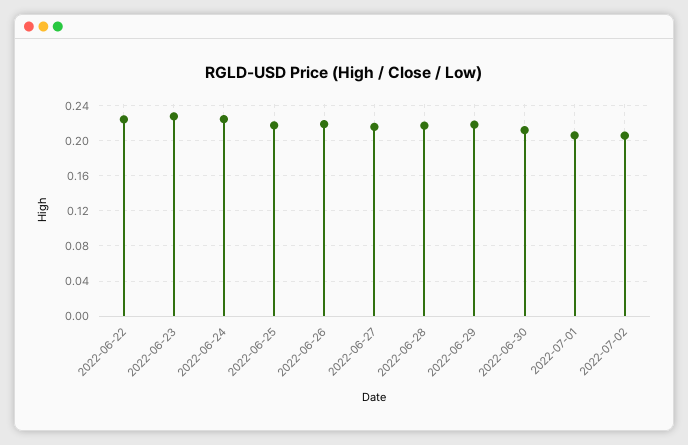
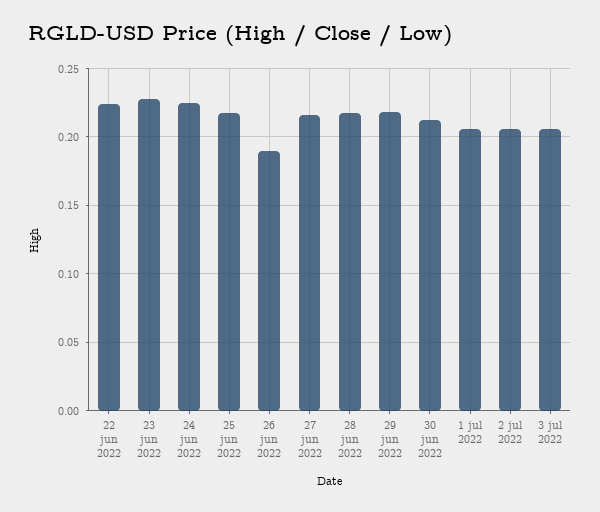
2022-06-26: 0.22 -> 0.19
3 jul 2022: none -> 0.205

